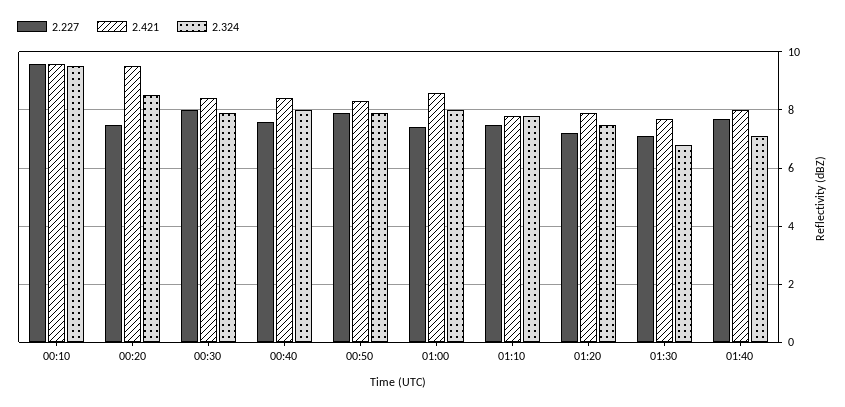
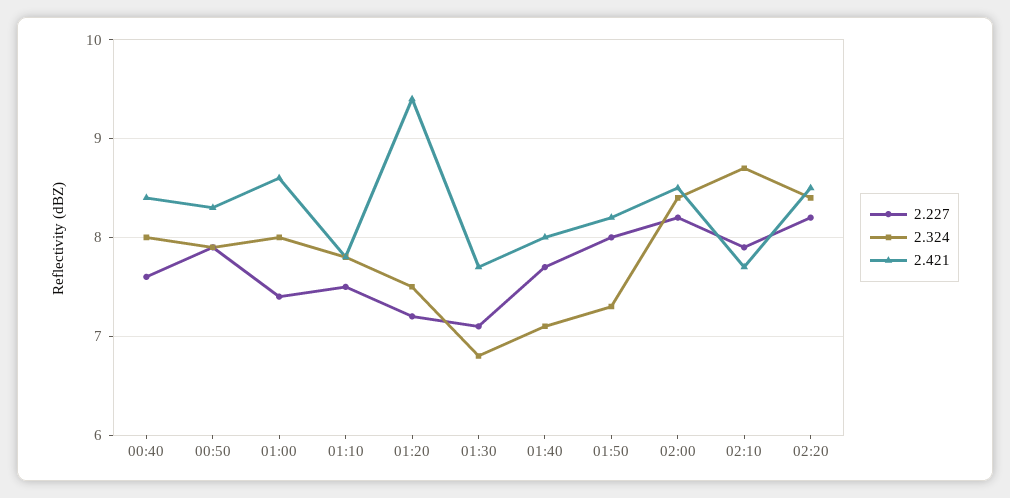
2.227, 00:10: 9.5 -> none
2.421, 00:10: 9.5 -> none
2.324, 00:10: 9.5 -> none
2.227, 00:20: 7.5 -> none
2.421, 00:20: 9.5 -> none
2.324, 00:20: 8.5 -> none
2.227, 00:30: 8 -> none
2.421, 00:30: 8.5 -> none
2.324, 00:30: 8 -> none
2.421, 01:20: 8 -> 9.4
2.227, 01:50: none -> 8
2.324, 01:50: none -> 7.3
2.421, 01:50: none -> 8.2
2.227, 02:00: none -> 8.2
2.324, 02:00: none -> 8.4
2.421, 02:00: none -> 8.5
2.227, 02:10: none -> 7.9
2.324, 02:10: none -> 8.7
2.421, 02:10: none -> 7.7
2.227, 02:20: none -> 8.2
2.324, 02:20: none -> 8.4
2.421, 02:20: none -> 8.5

